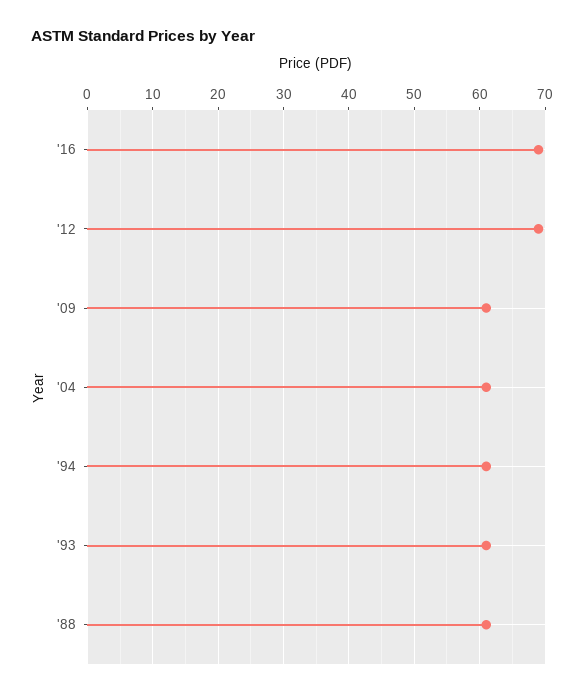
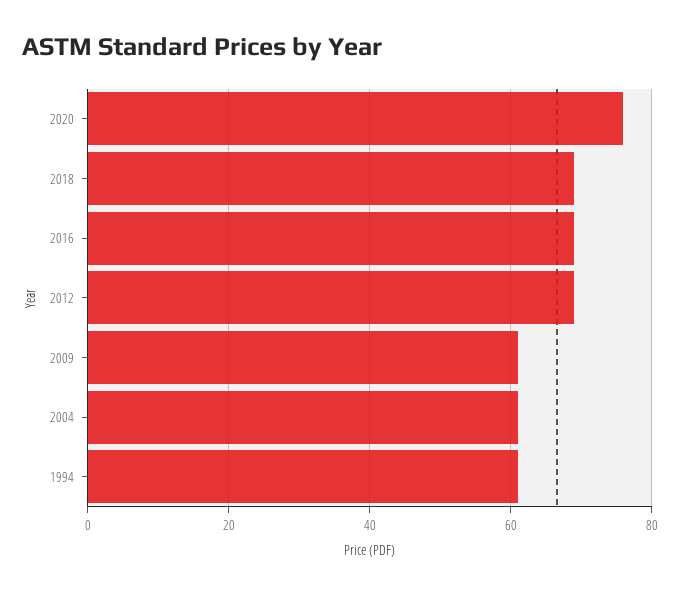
'93: 61 -> none
'88: 61 -> none
2020: none -> 75
2018: none -> 70

